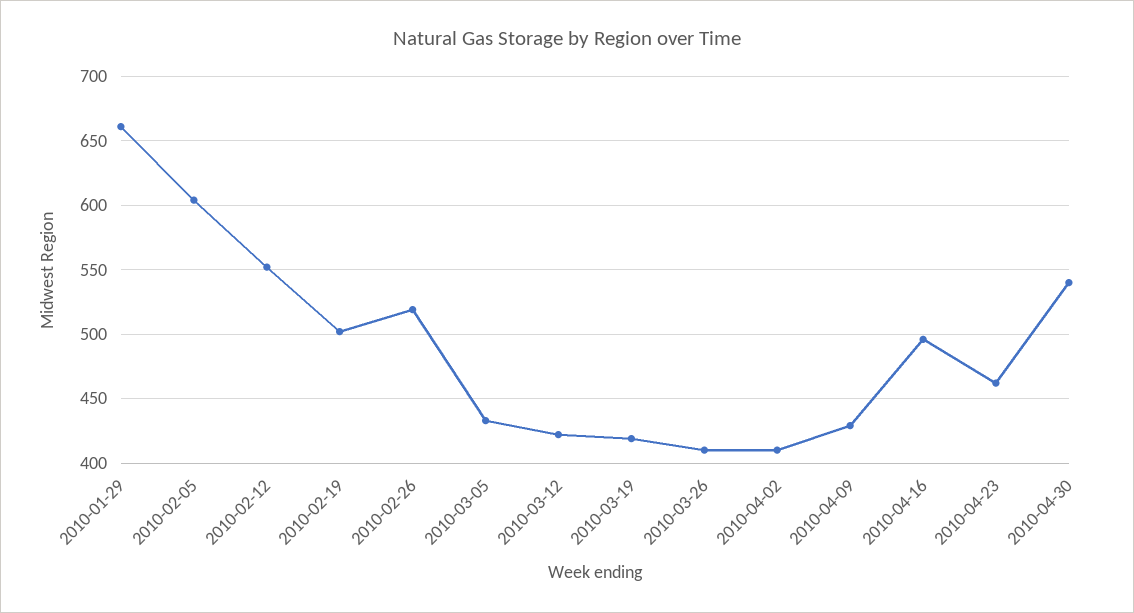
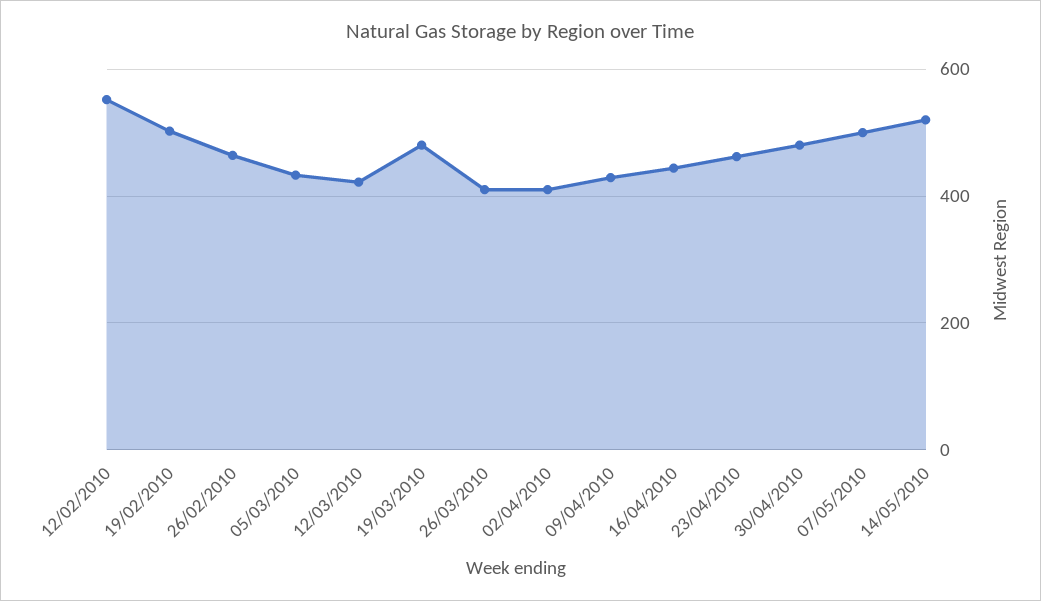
2010-01-29: 660 -> none
2010-02-05: 605 -> none
2010-02-26: 520 -> 460
2010-03-19: 420 -> 480
2010-04-16: 495 -> 440
2010-04-30: 540 -> 480
07/05/2010: none -> 500
14/05/2010: none -> 520

